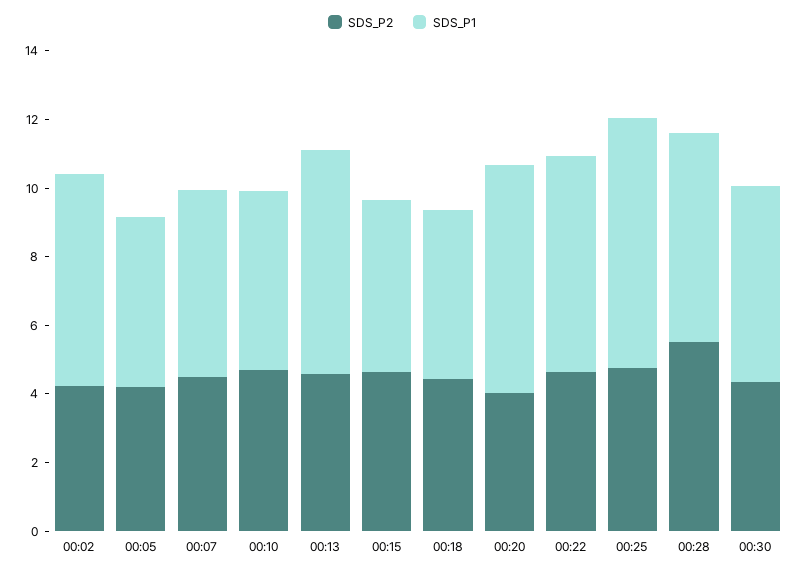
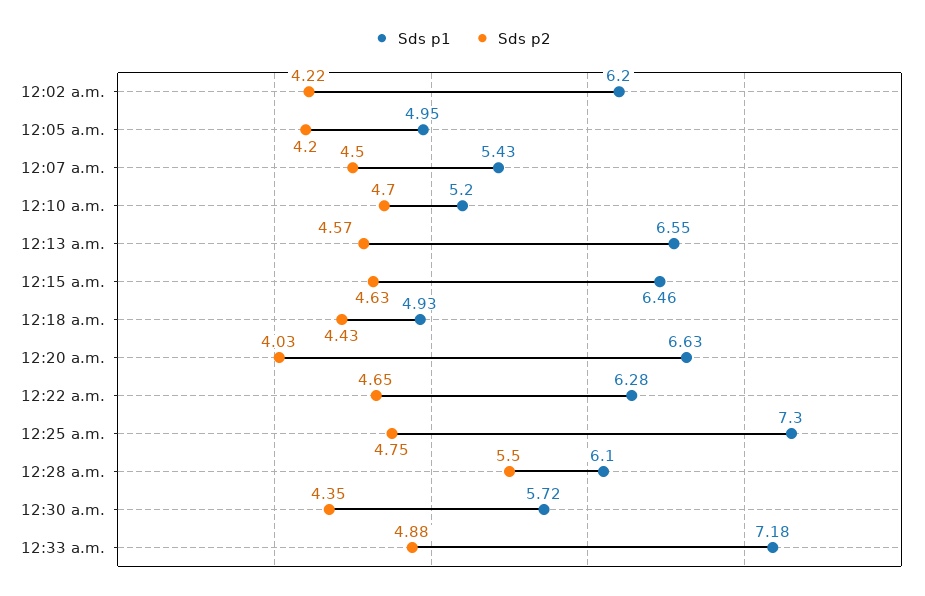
SDS_P1, 00:15: 5 -> 6.46
SDS_P1, 12:33 a.m.: none -> 7.18
SDS_P2, 12:33 a.m.: none -> 4.88

